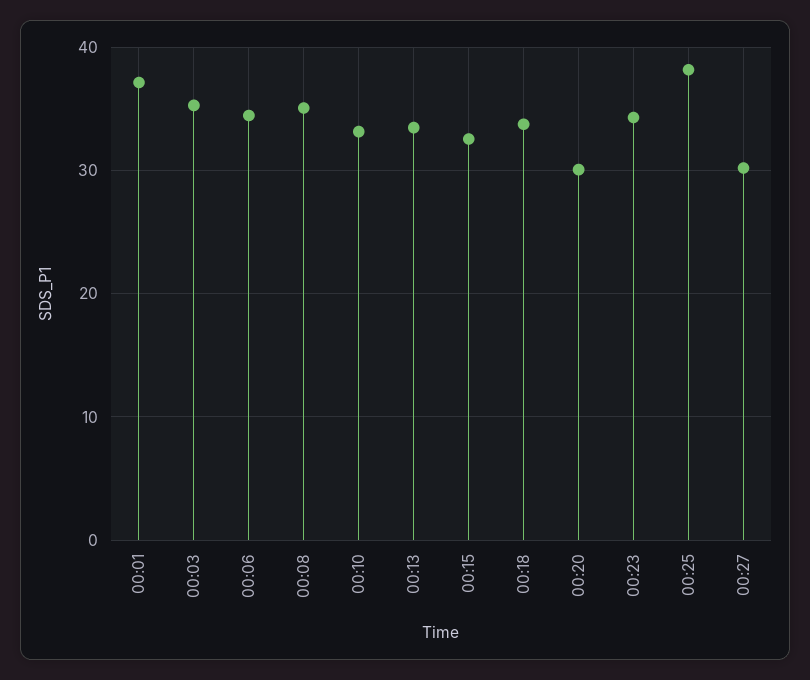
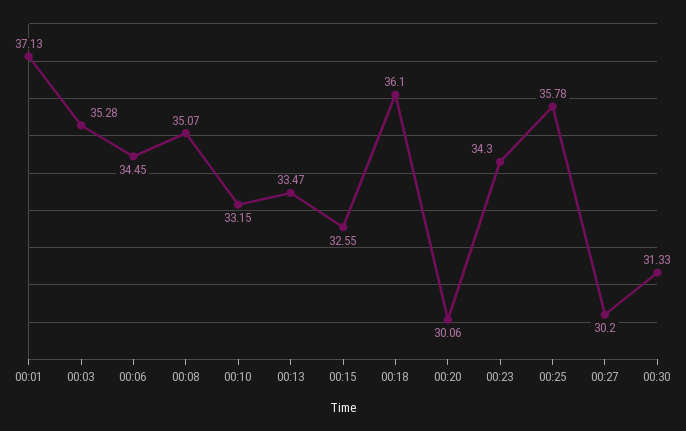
00:18: 34 -> 36.1
00:25: 38 -> 35.78
00:30: none -> 31.33

